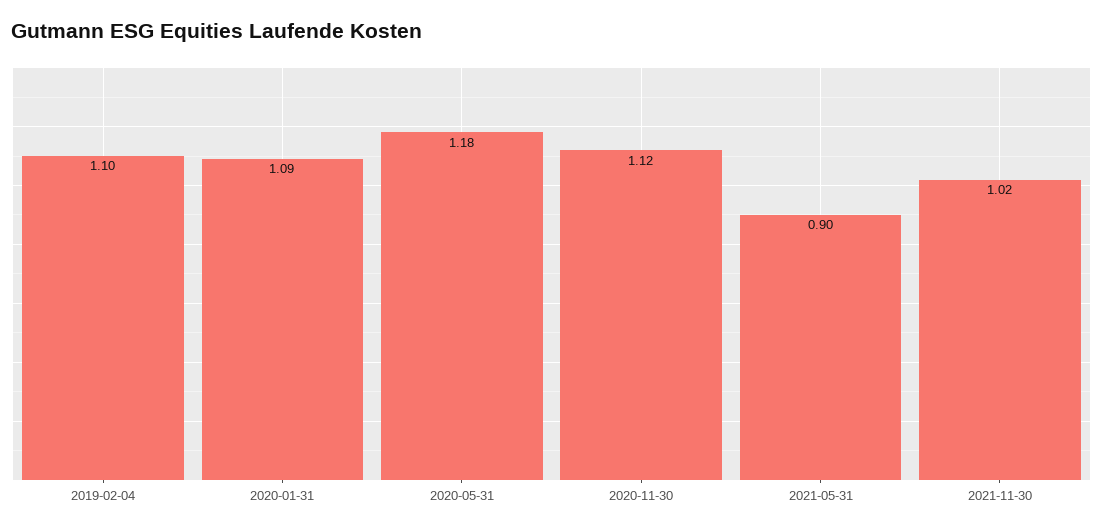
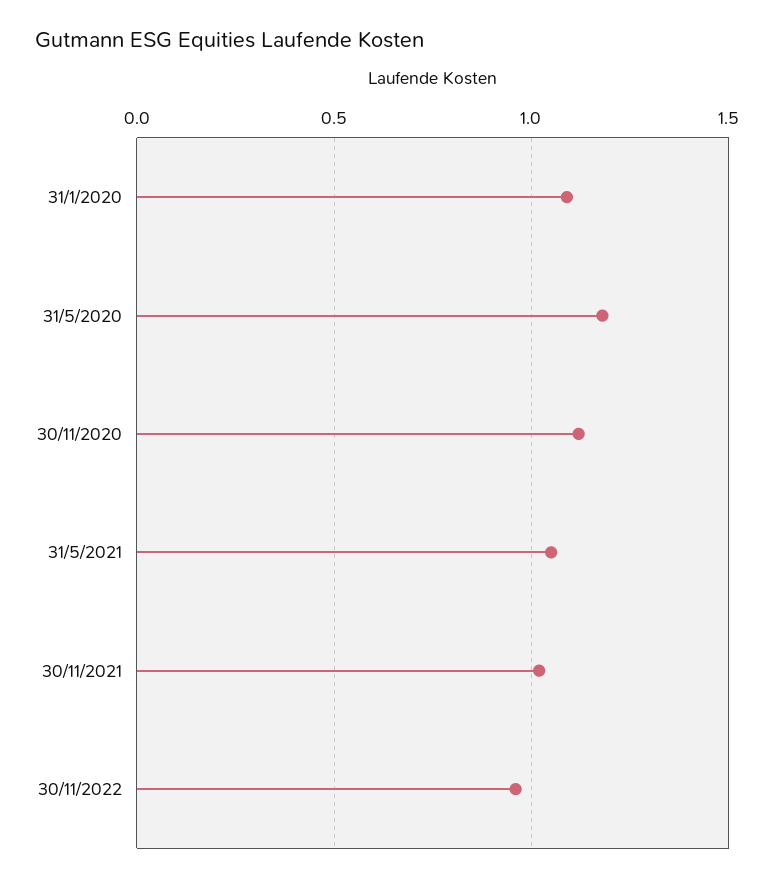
2019-02-04: 1.1 -> none
2021-05-31: 0.9 -> 1.05
30/11/2022: none -> 0.95

